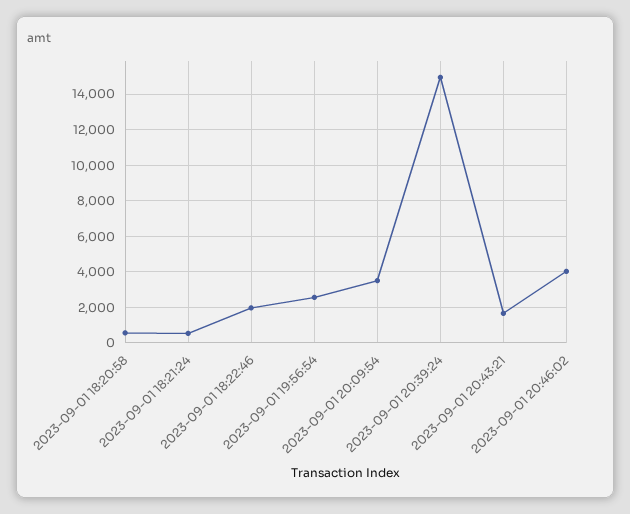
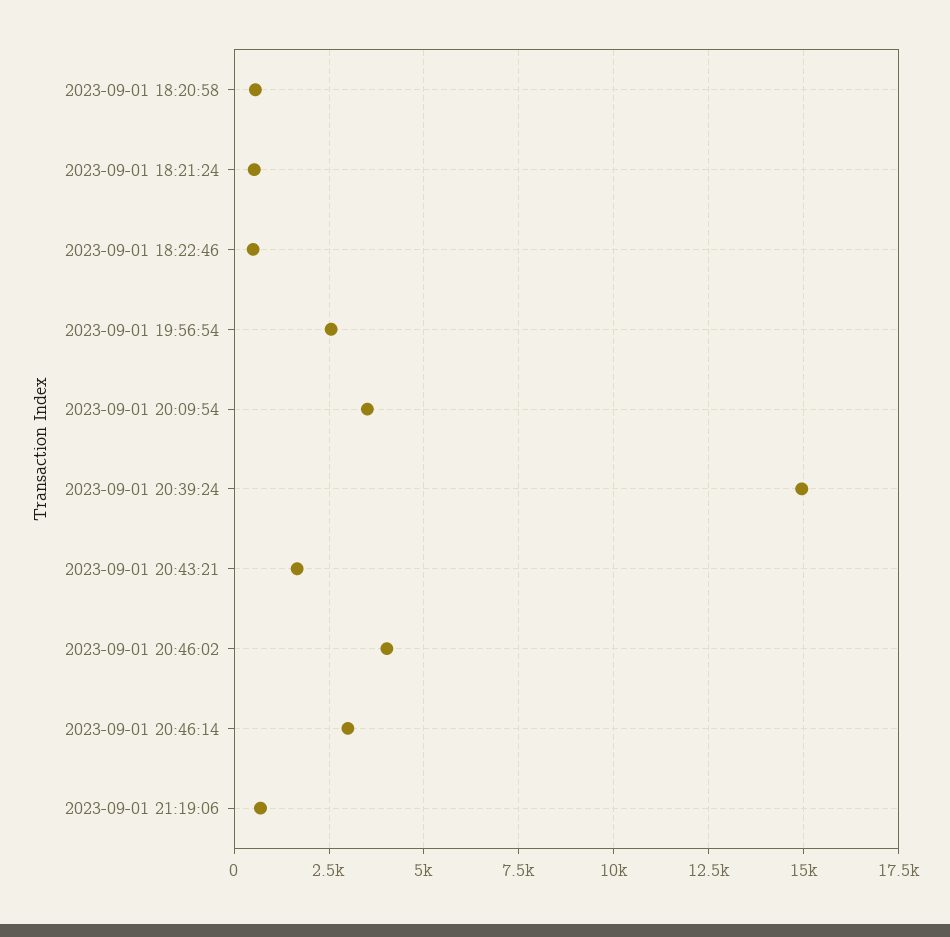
2023-09-01 18:22:46: 2000 -> 500
2023-09-01 20:46:14: none -> 3000
2023-09-01 21:19:06: none -> 750

